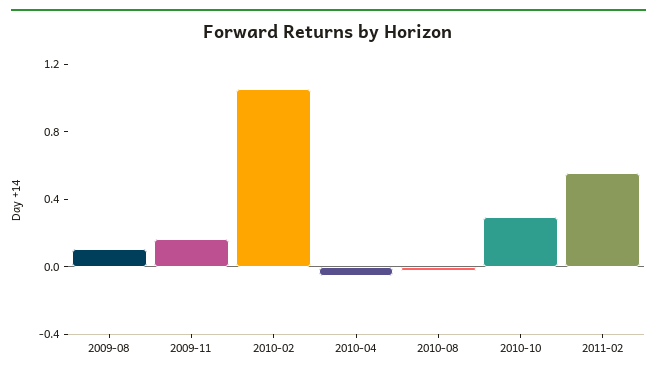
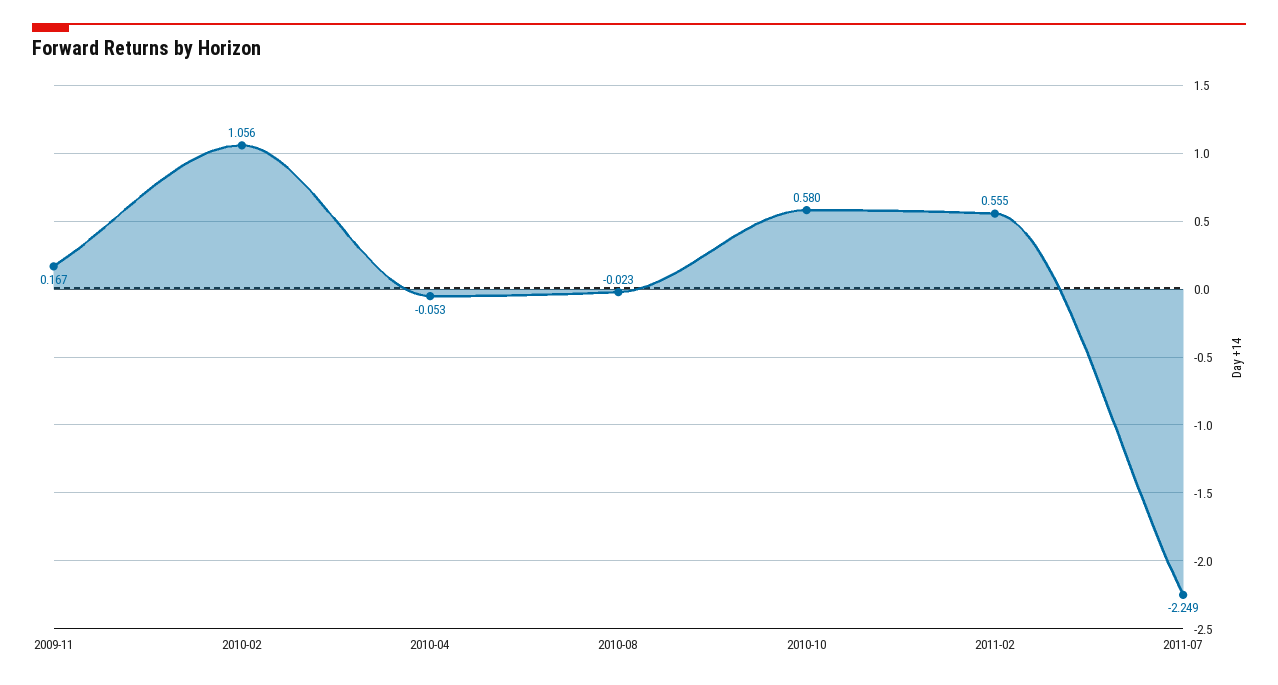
2009-08: 0.1 -> none
2010-10: 0.3 -> 0.58
2011-07: none -> -2.249

